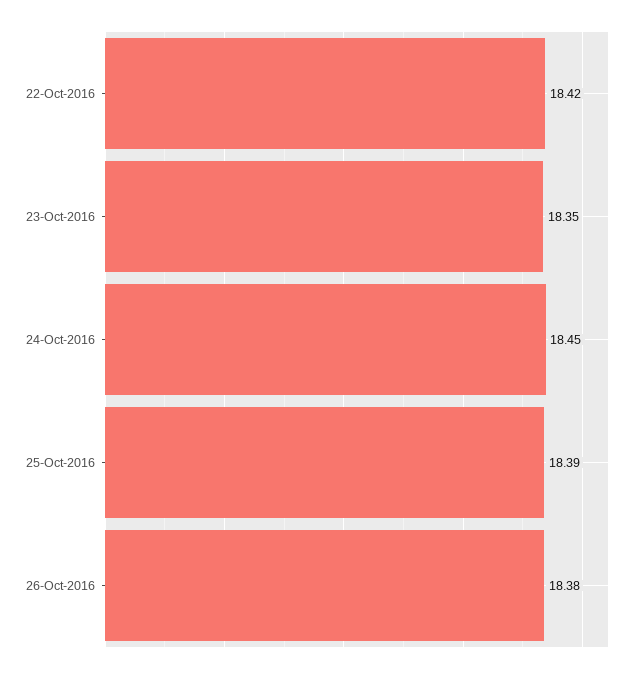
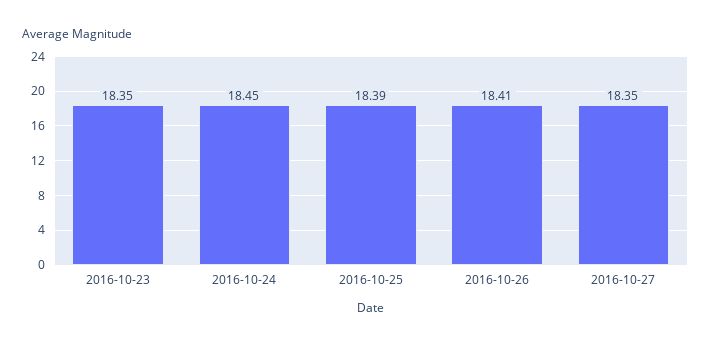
22-Oct-2016: 18.42 -> none
26-Oct-2016: 18.38 -> 18.41
2016-10-27: none -> 18.35

